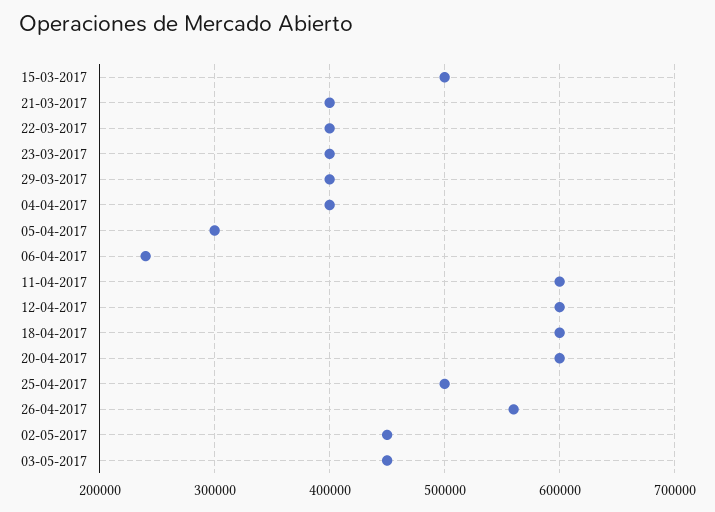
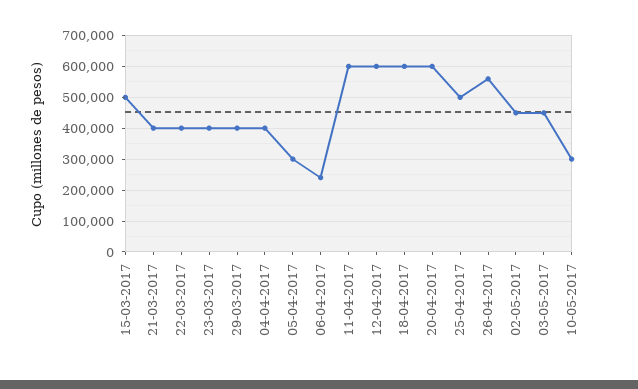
10-05-2017: none -> 300000

